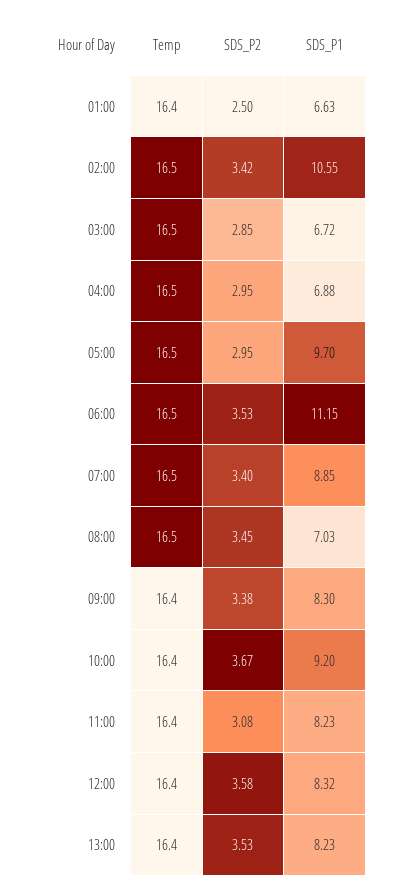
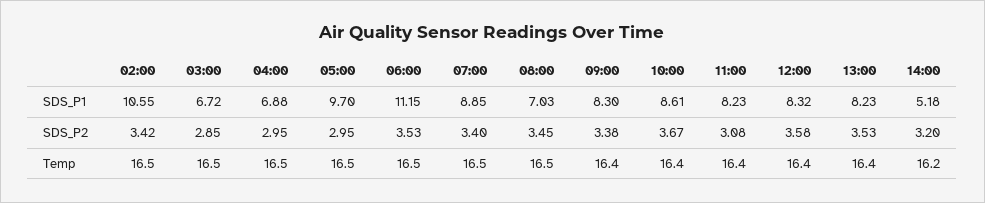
Temp, 01:00: 16.4 -> none
SDS_P2, 01:00: 2.5 -> none
SDS_P1, 01:00: 6.63 -> none
SDS_P1, 10:00: 9.2 -> 8.61
SDS_P1, 14:00: none -> 5.18
SDS_P2, 14:00: none -> 3.2
Temp, 14:00: none -> 16.2

